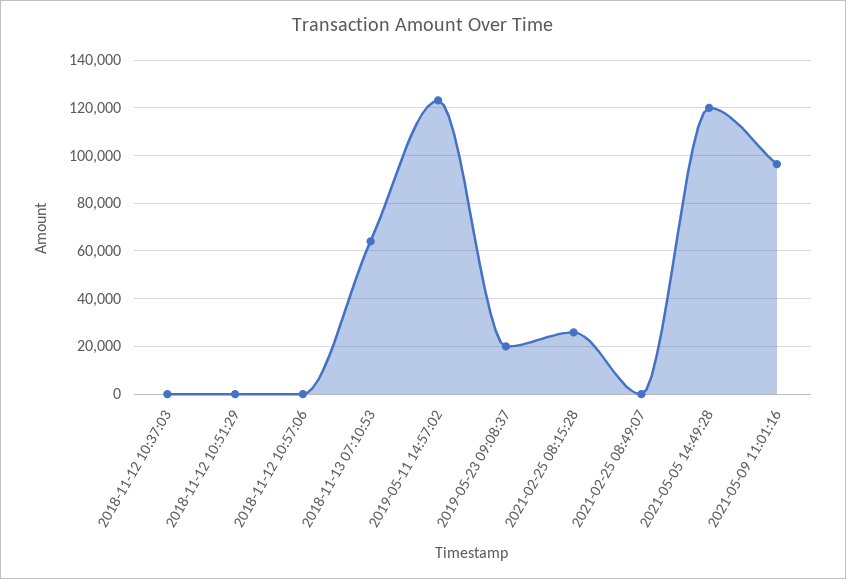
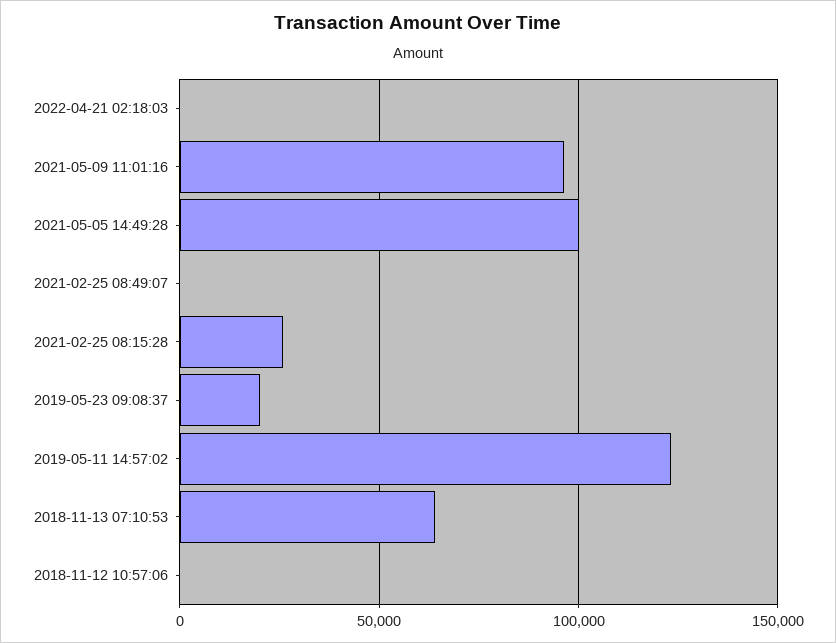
2018-11-12 10:37:03: 0 -> none
2018-11-12 10:51:29: 0 -> none
2021-05-05 14:49:28: 120000 -> 100000
2022-04-21 02:18:03: none -> 0

